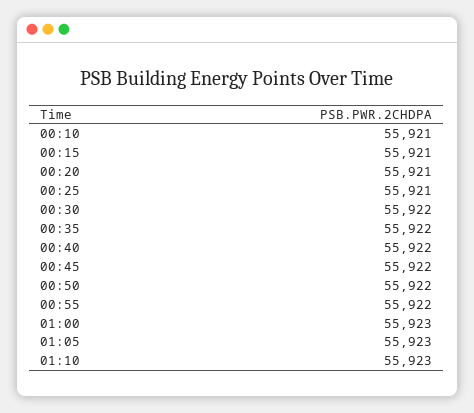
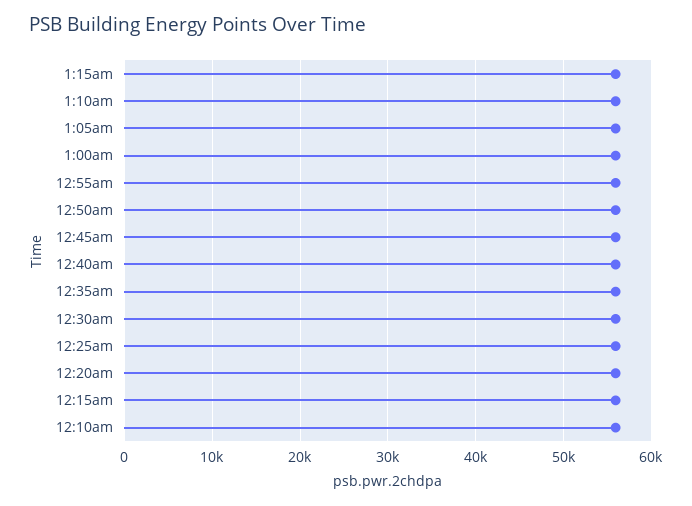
1:15am: none -> 56000

